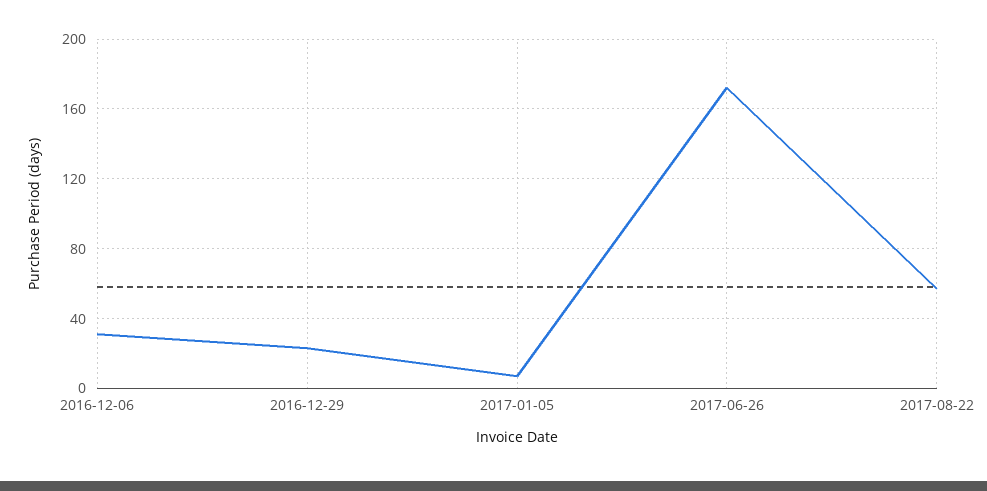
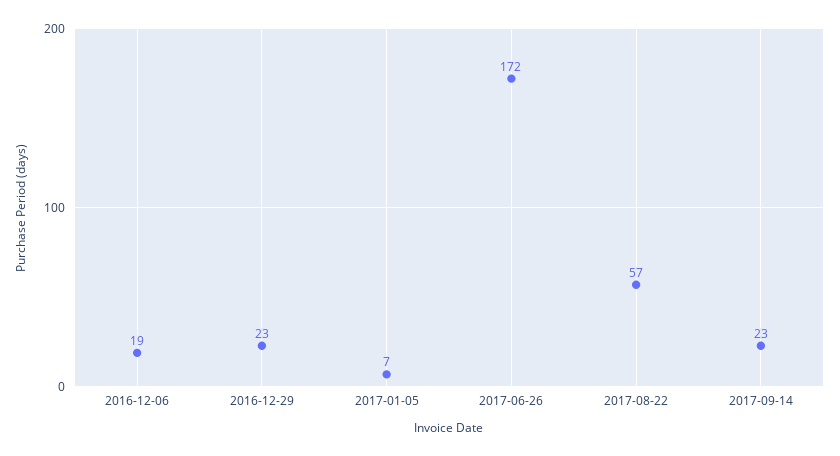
2016-12-06: 30 -> 19
2017-09-14: none -> 23

